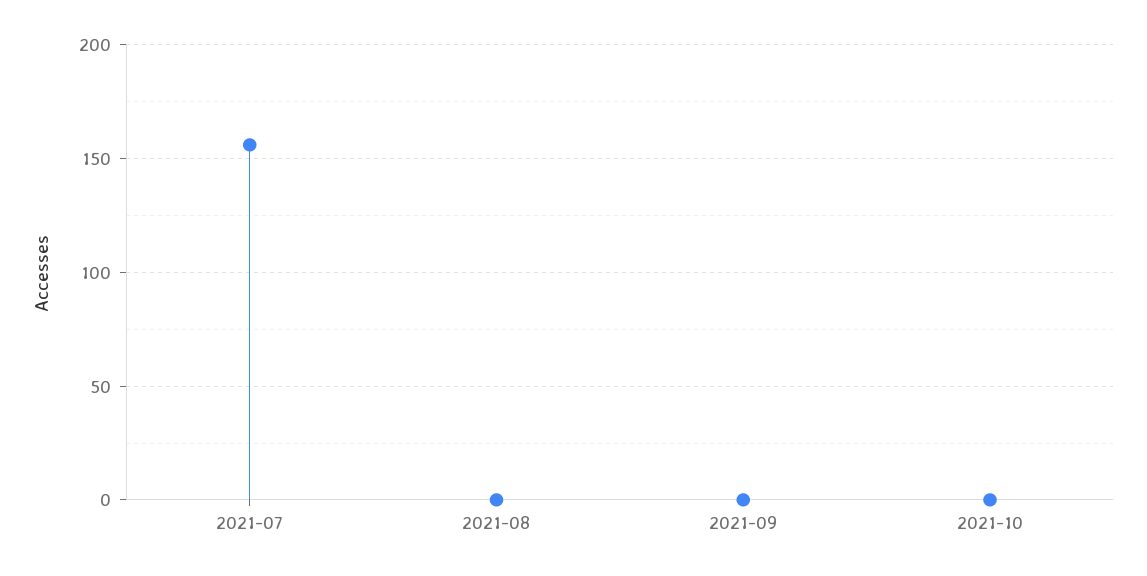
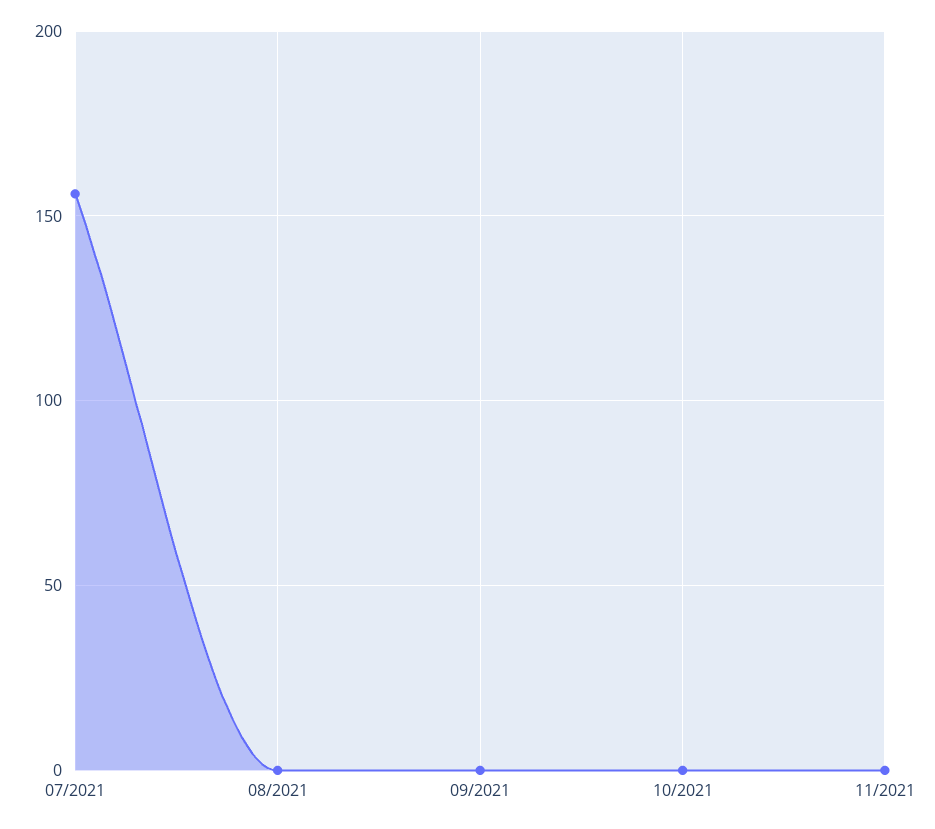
11/2021: none -> 0

